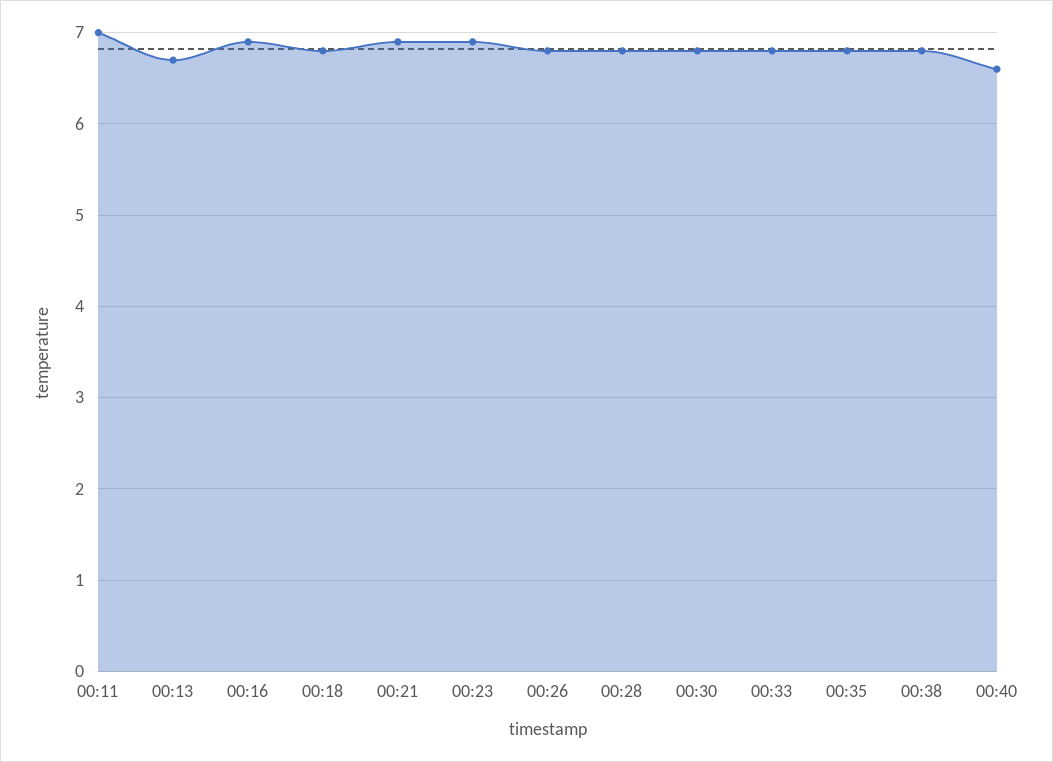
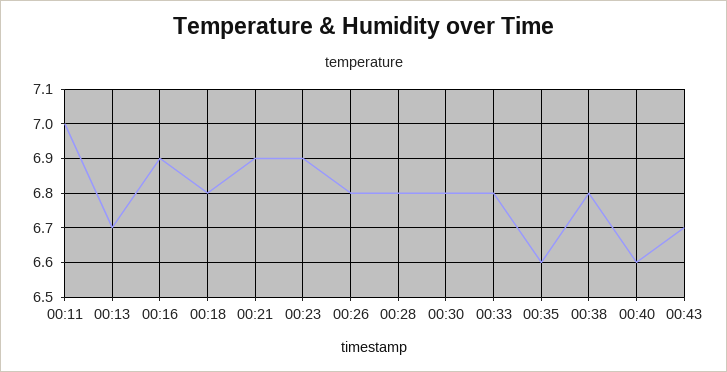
00:35: 6.8 -> 6.6
00:43: none -> 6.7

